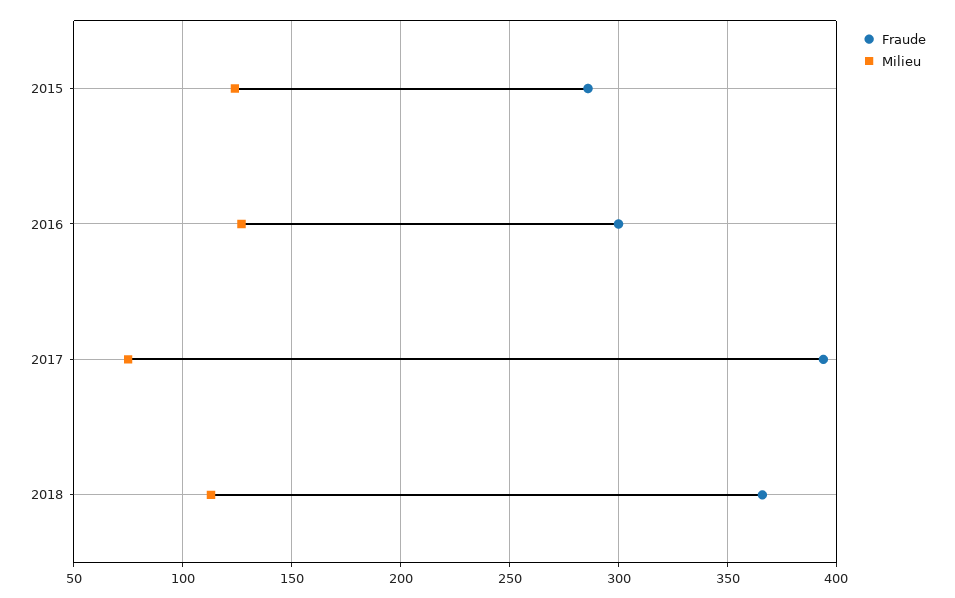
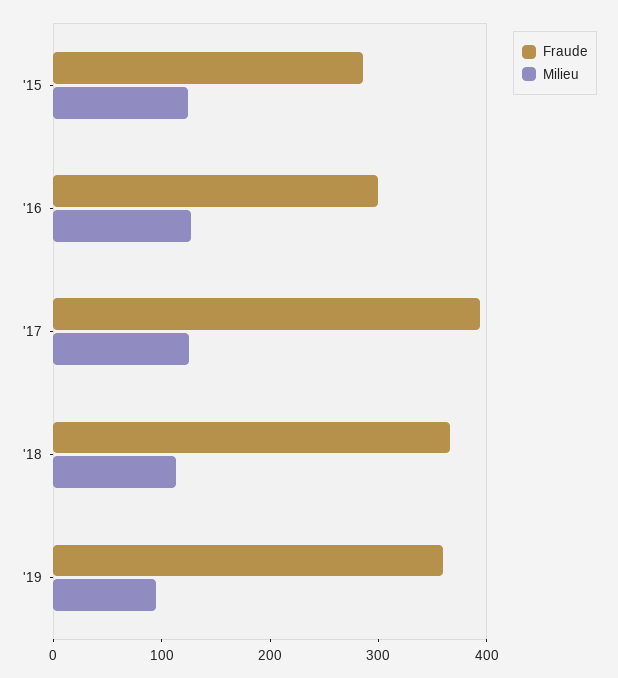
Milieu, 2017: 75 -> 120
Fraude, '19: none -> 360
Milieu, '19: none -> 100

